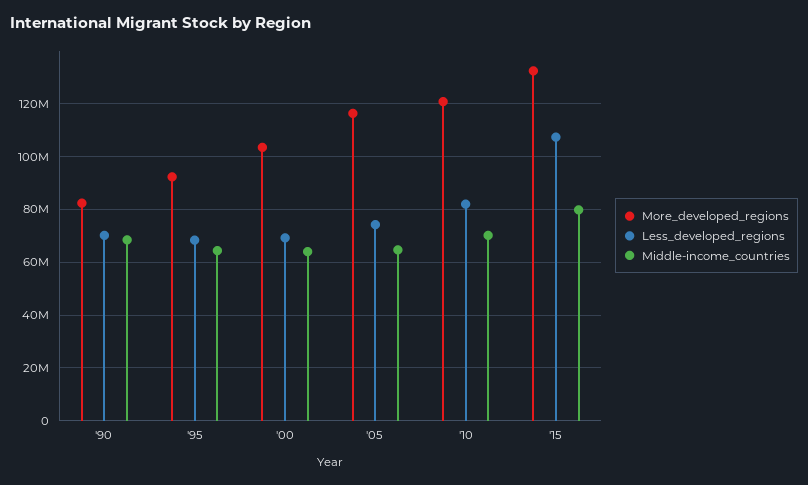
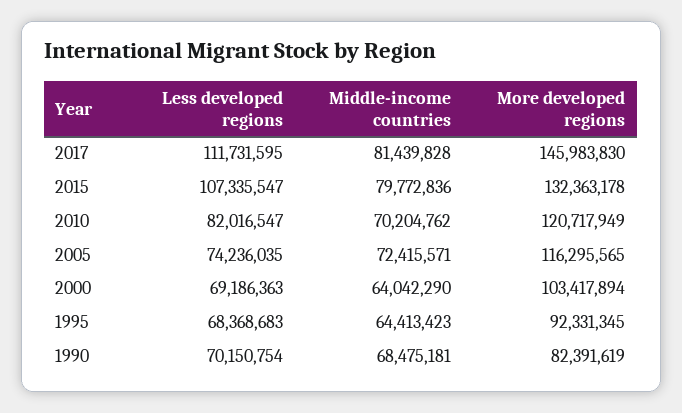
Middle-income_countries, '05: 65000000 -> 72415571
Less_developed_regions, 2017: none -> 111731595
Middle-income_countries, 2017: none -> 81439828
More_developed_regions, 2017: none -> 145983830

